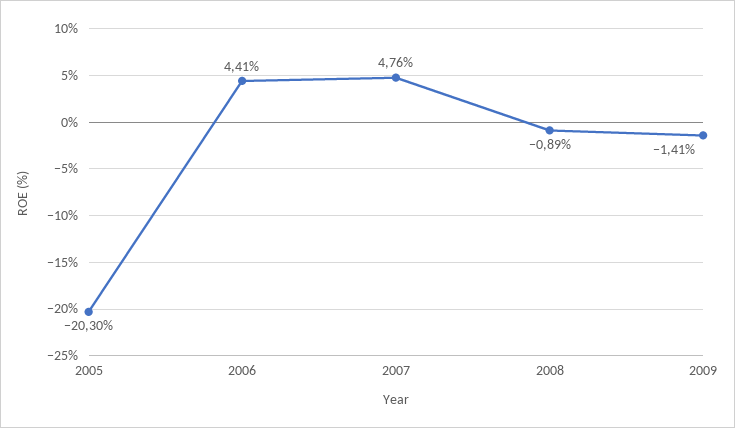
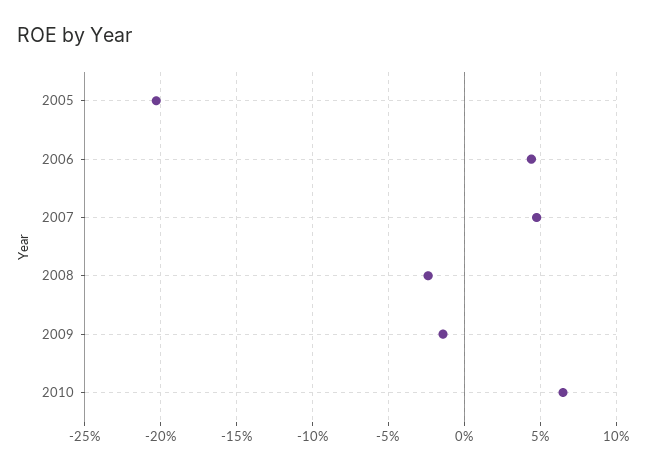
2008: -0.89 -> -2.5
2010: none -> 6.5

